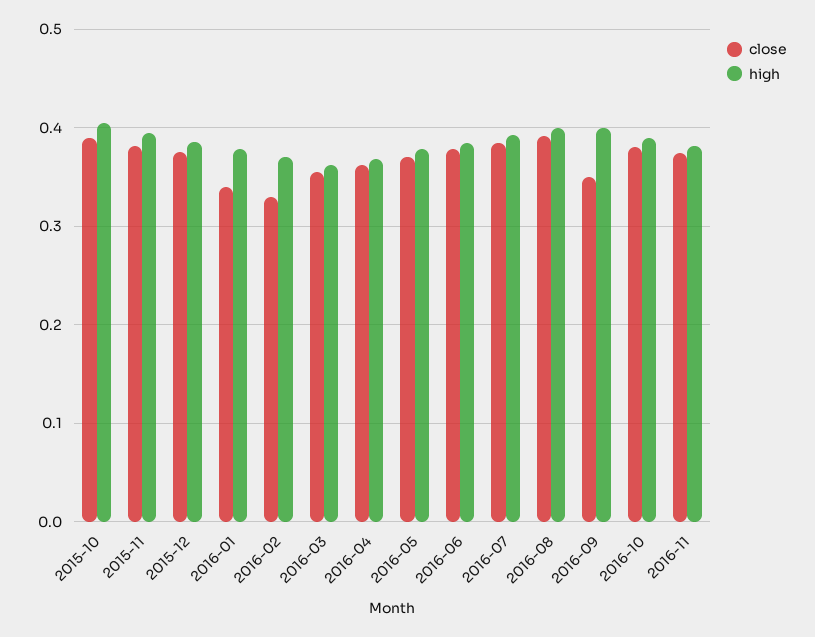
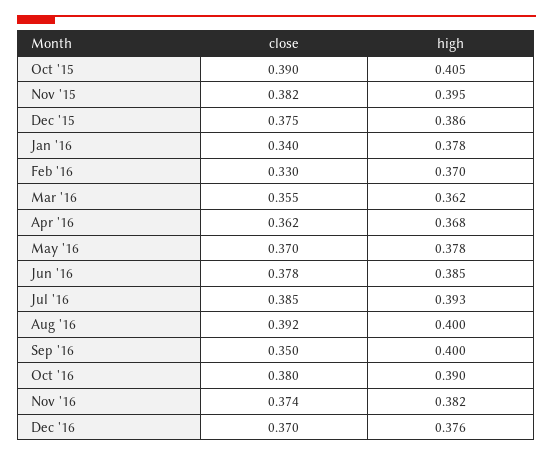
close, Dec '16: none -> 0.37
high, Dec '16: none -> 0.376

